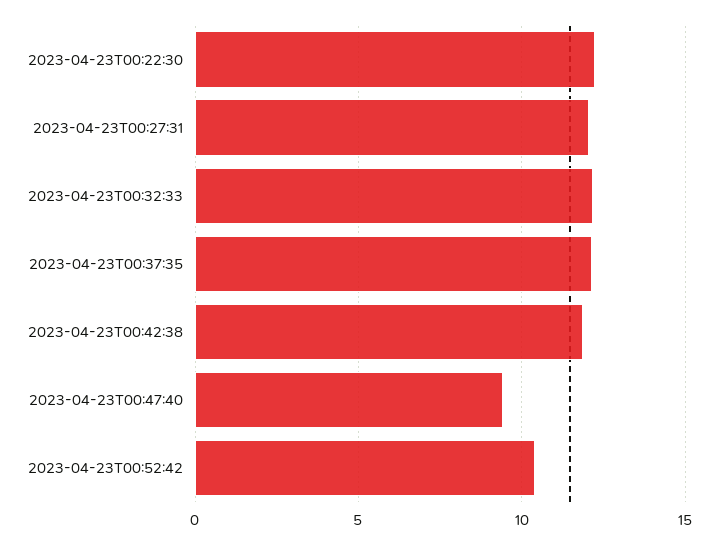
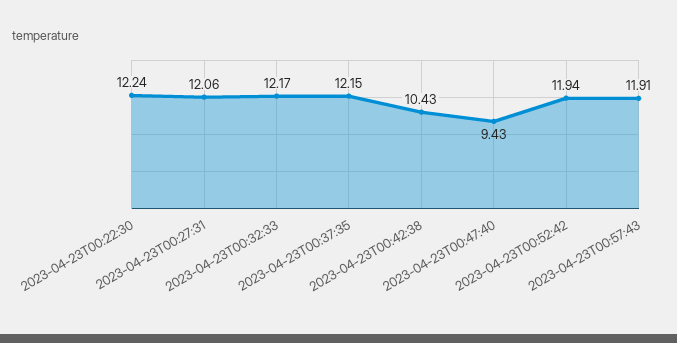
2023-04-23T00:42:38: 12 -> 10.43
2023-04-23T00:52:42: 10.5 -> 11.94
2023-04-23T00:57:43: none -> 11.91

